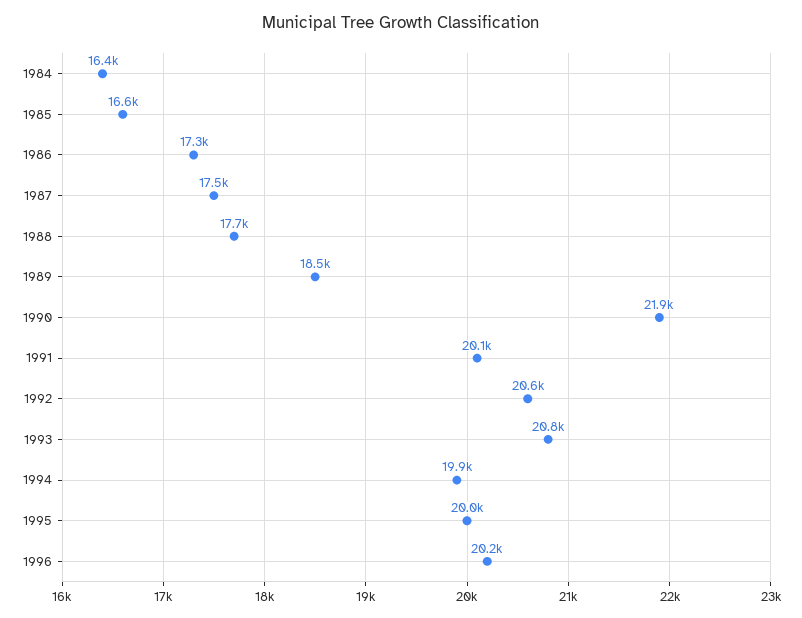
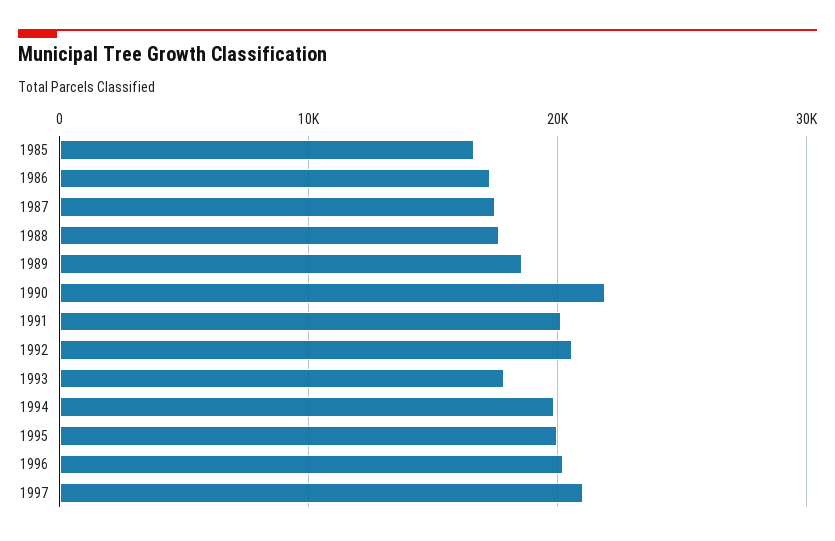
1984: 16400 -> none
1993: 20800 -> 18000
1997: none -> 21000

